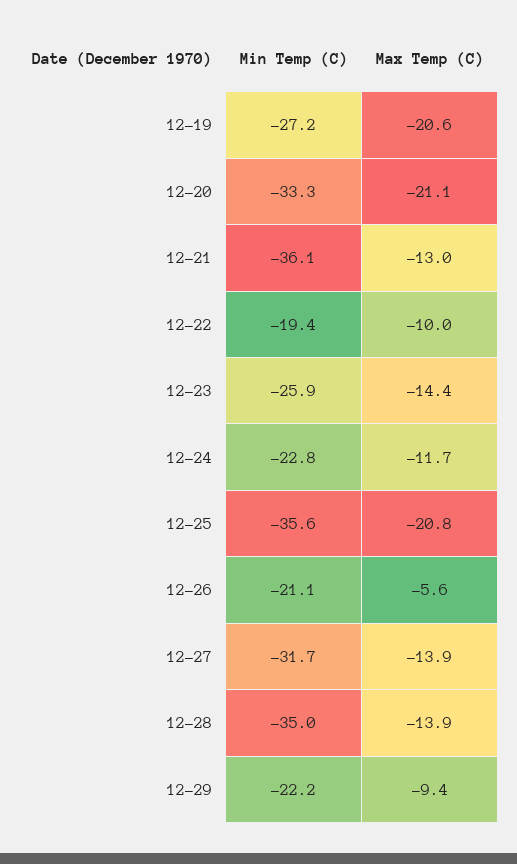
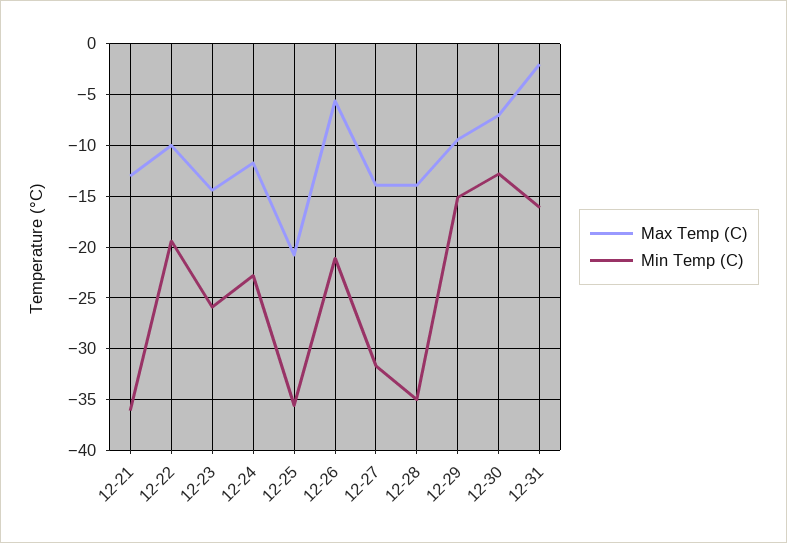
Min Temp (C), 12-19: -27.2 -> none
Max Temp (C), 12-19: -20.6 -> none
Min Temp (C), 12-20: -33.3 -> none
Max Temp (C), 12-20: -21.1 -> none
Min Temp (C), 12-29: -22.2 -> -15
Max Temp (C), 12-30: none -> -7
Min Temp (C), 12-30: none -> -13
Max Temp (C), 12-31: none -> -2
Min Temp (C), 12-31: none -> -16

